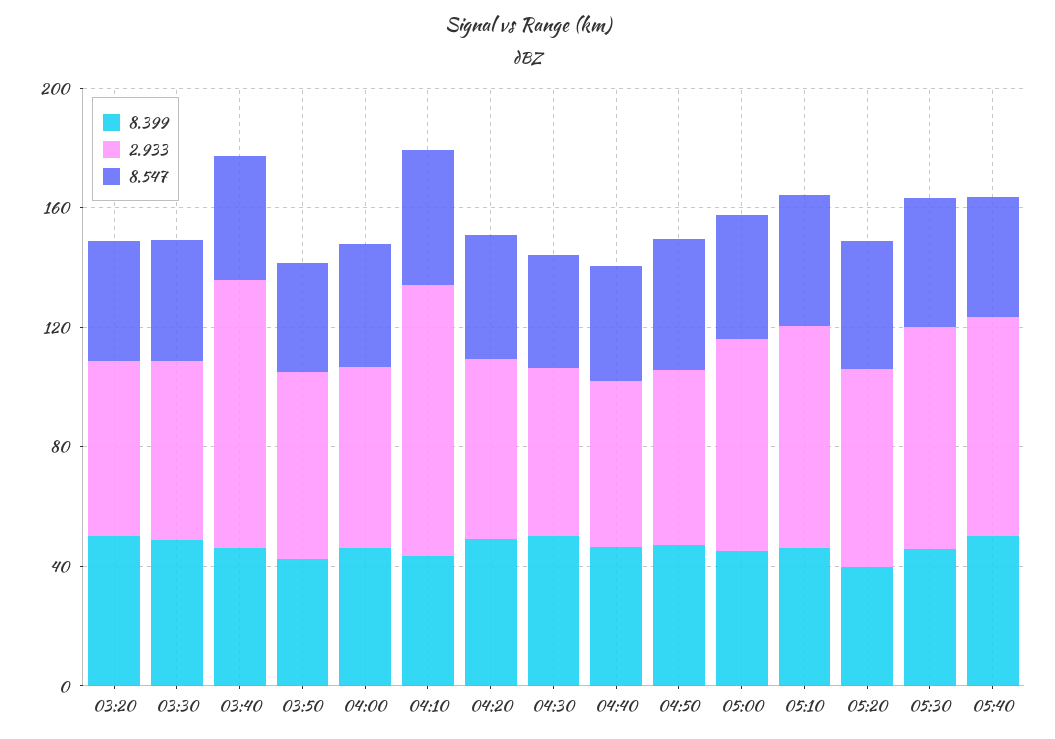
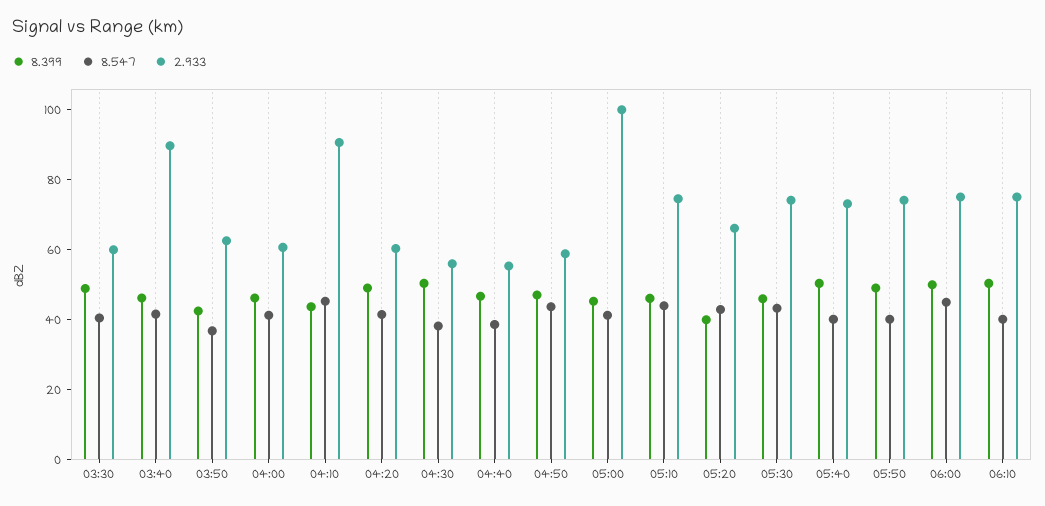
8.399, 03:20: 50 -> none
2.933, 03:20: 60 -> none
8.547, 03:20: 40 -> none
2.933, 05:00: 70 -> 100
8.399, 05:50: none -> 50
8.547, 05:50: none -> 40
2.933, 05:50: none -> 75
8.399, 06:00: none -> 50
8.547, 06:00: none -> 45
2.933, 06:00: none -> 75
8.399, 06:10: none -> 50
8.547, 06:10: none -> 40
2.933, 06:10: none -> 75

